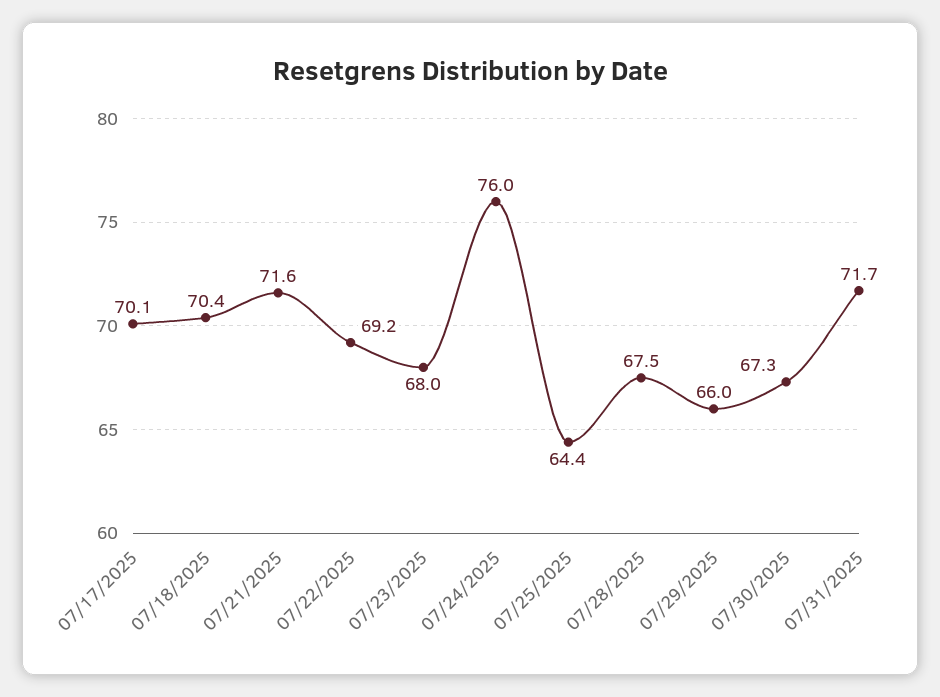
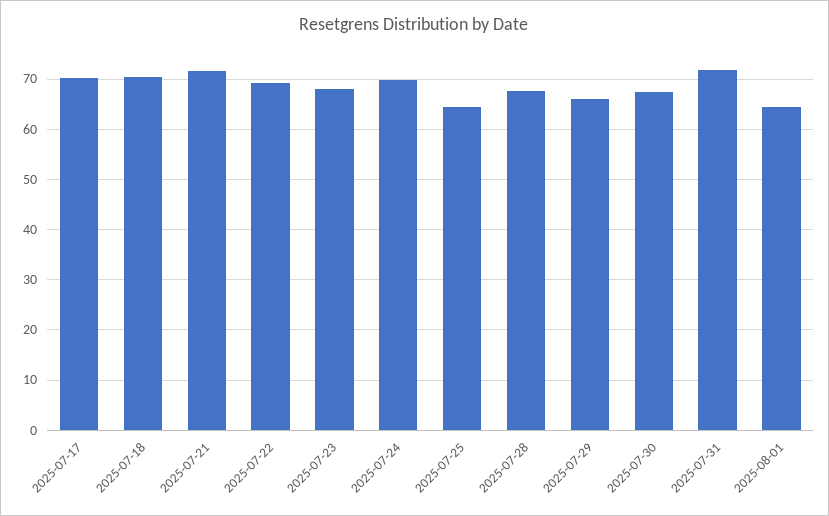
07/24/2025: 76 -> 70
2025-08-01: none -> 64

